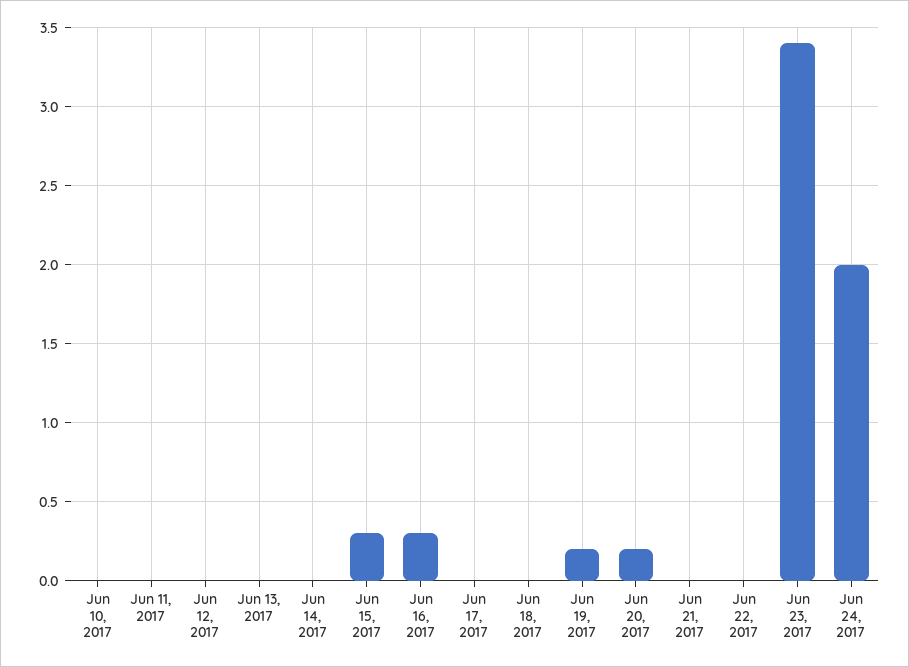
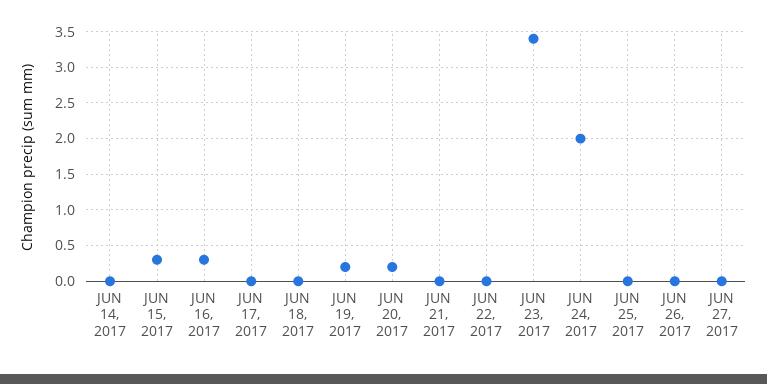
Jun 10, 2017: 0 -> none
Jun 11, 2017: 0 -> none
Jun 12, 2017: 0 -> none
Jun 13, 2017: 0 -> none
JUN 25, 2017: none -> 0
JUN 26, 2017: none -> 0
JUN 27, 2017: none -> 0

